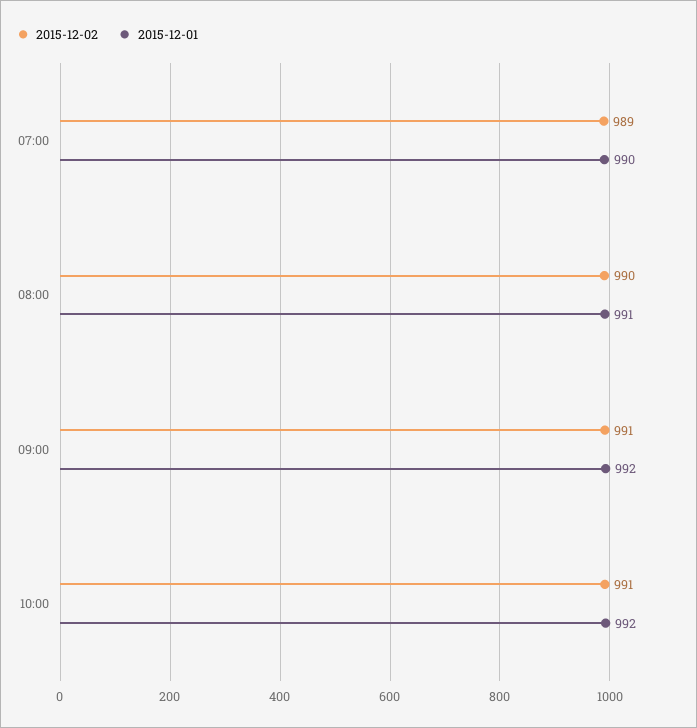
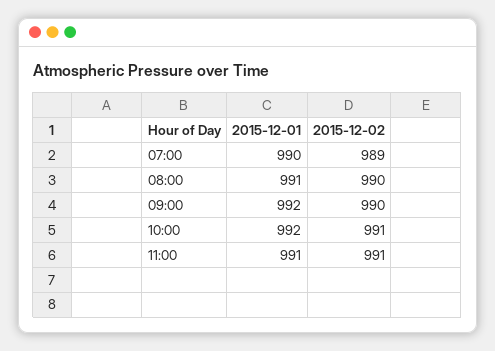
2015-12-02, 09:00: 991 -> 990
2015-12-01, 11:00: none -> 991
2015-12-02, 11:00: none -> 991

